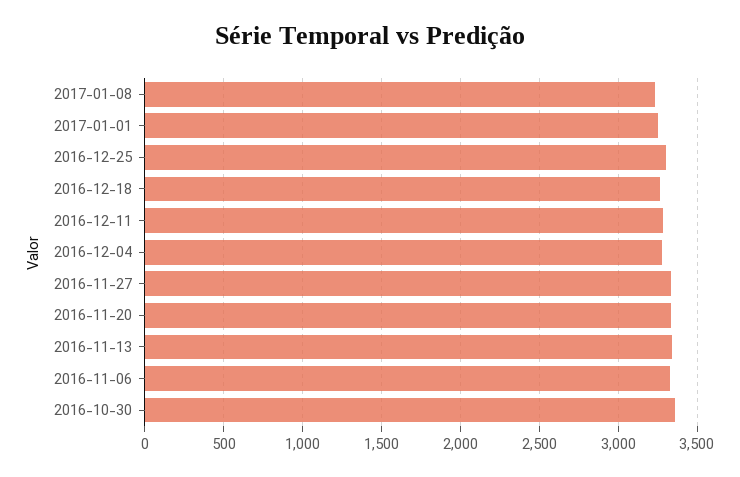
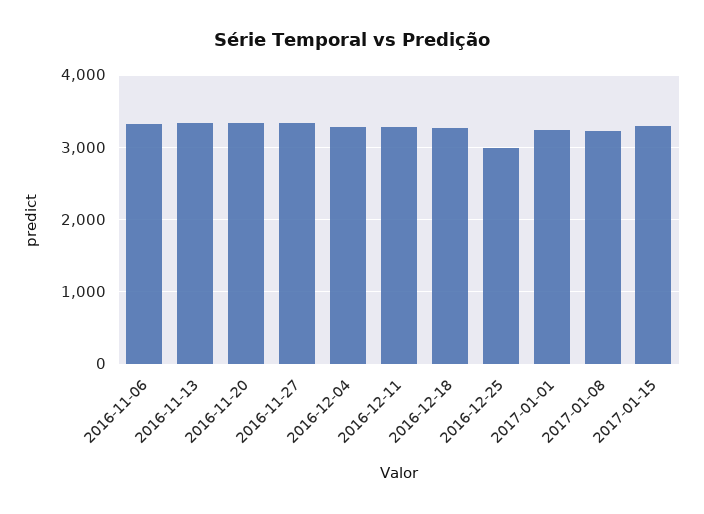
2016-12-25: 3300 -> 3000
2016-10-30: 3350 -> none
2017-01-15: none -> 3300

